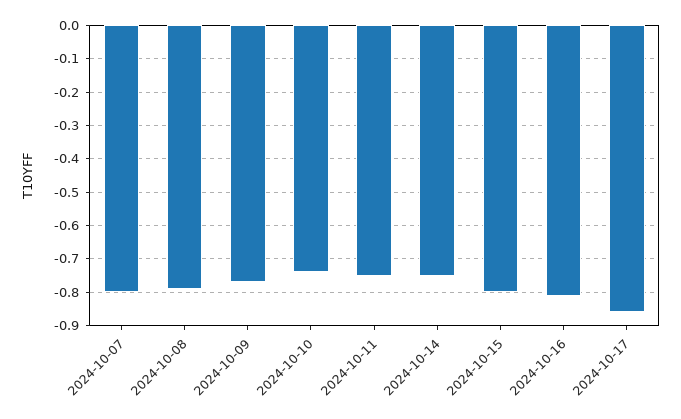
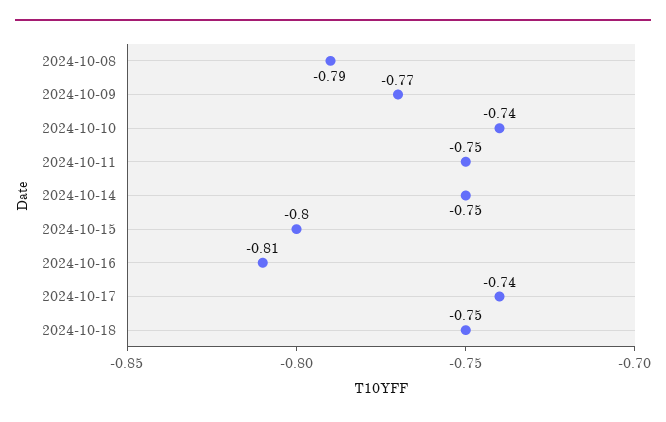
2024-10-07: -0.8 -> none
2024-10-17: -0.85 -> -0.74
2024-10-18: none -> -0.75

